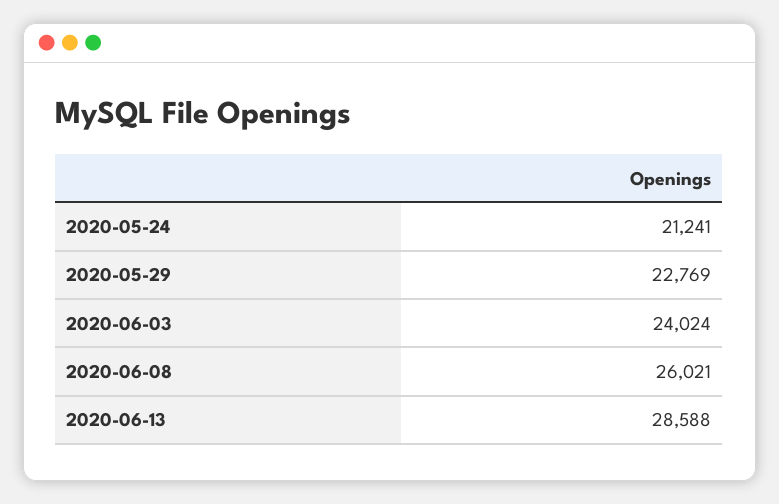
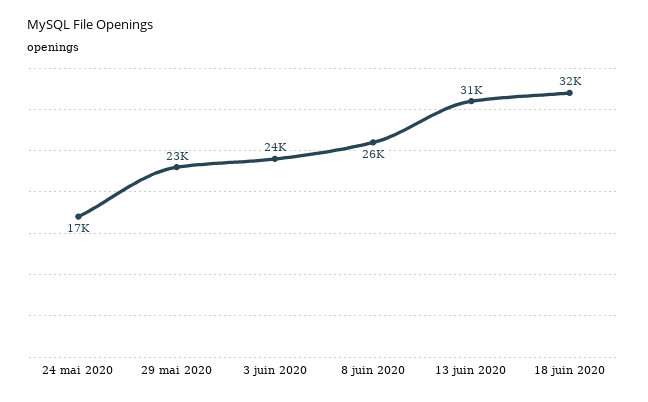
2020-05-24: 21241 -> 17000
2020-06-13: 28588 -> 31000
18 juin 2020: none -> 32000

